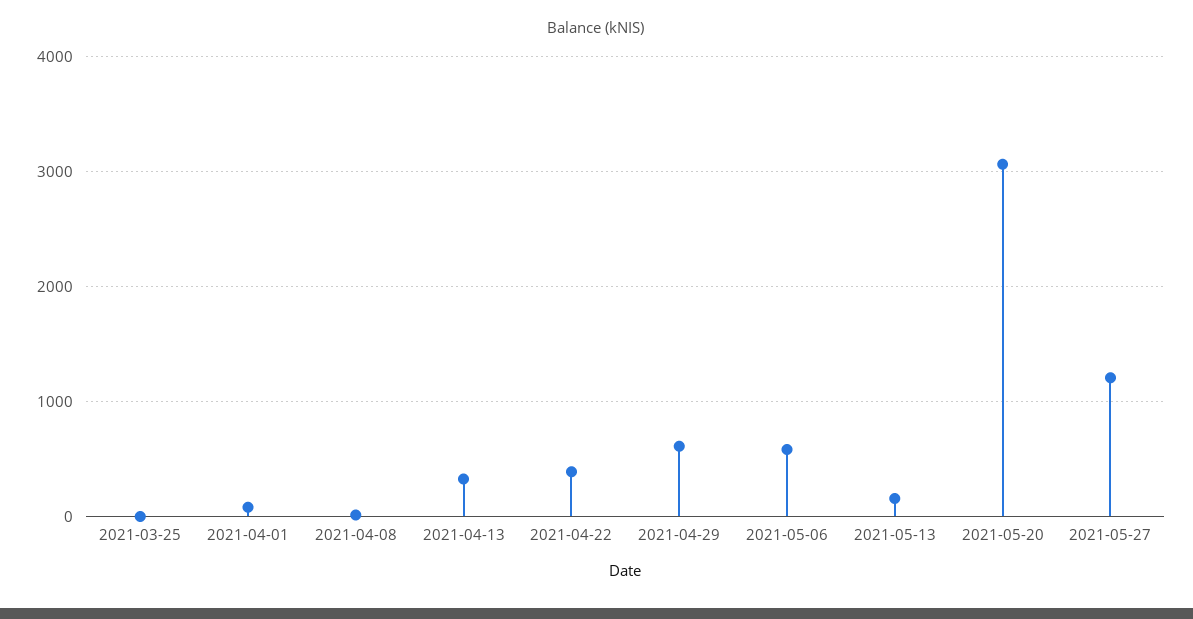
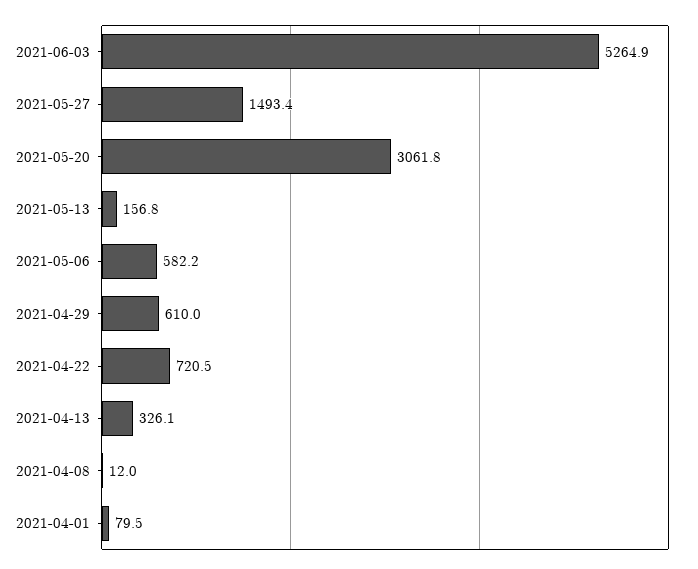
2021-03-25: 0 -> none
2021-04-22: 400 -> 720.5
2021-05-27: 1200 -> 1493.4
2021-06-03: none -> 5264.9

